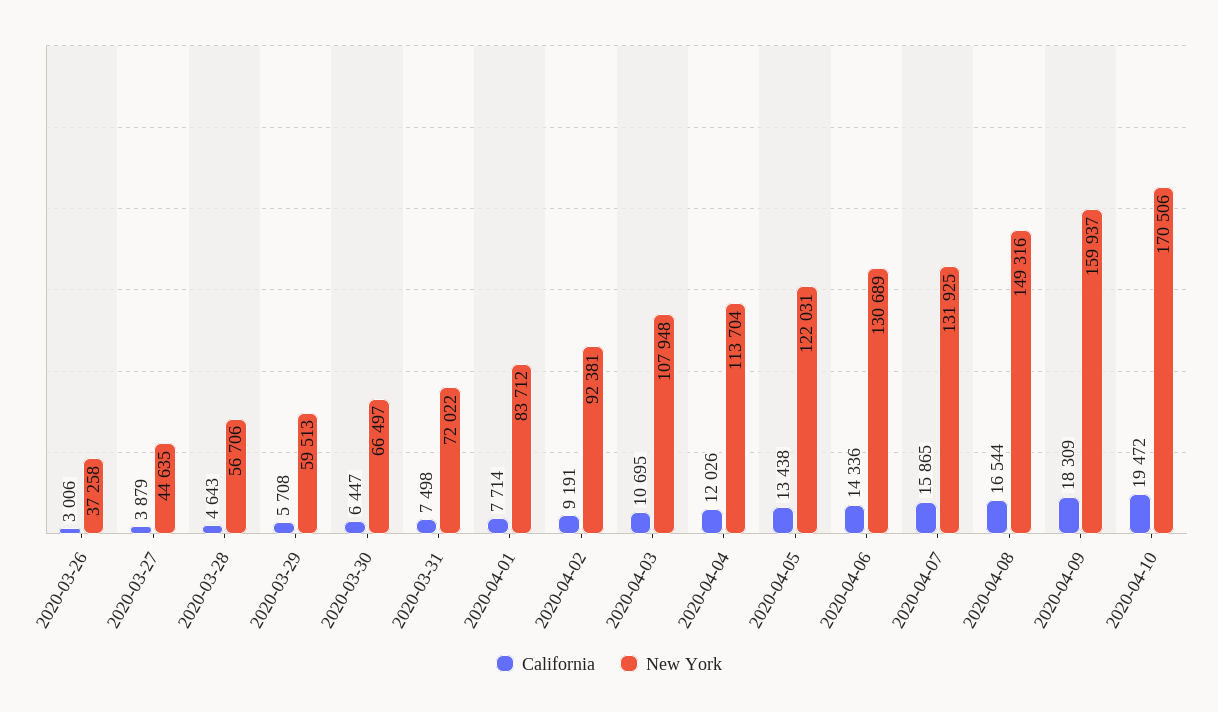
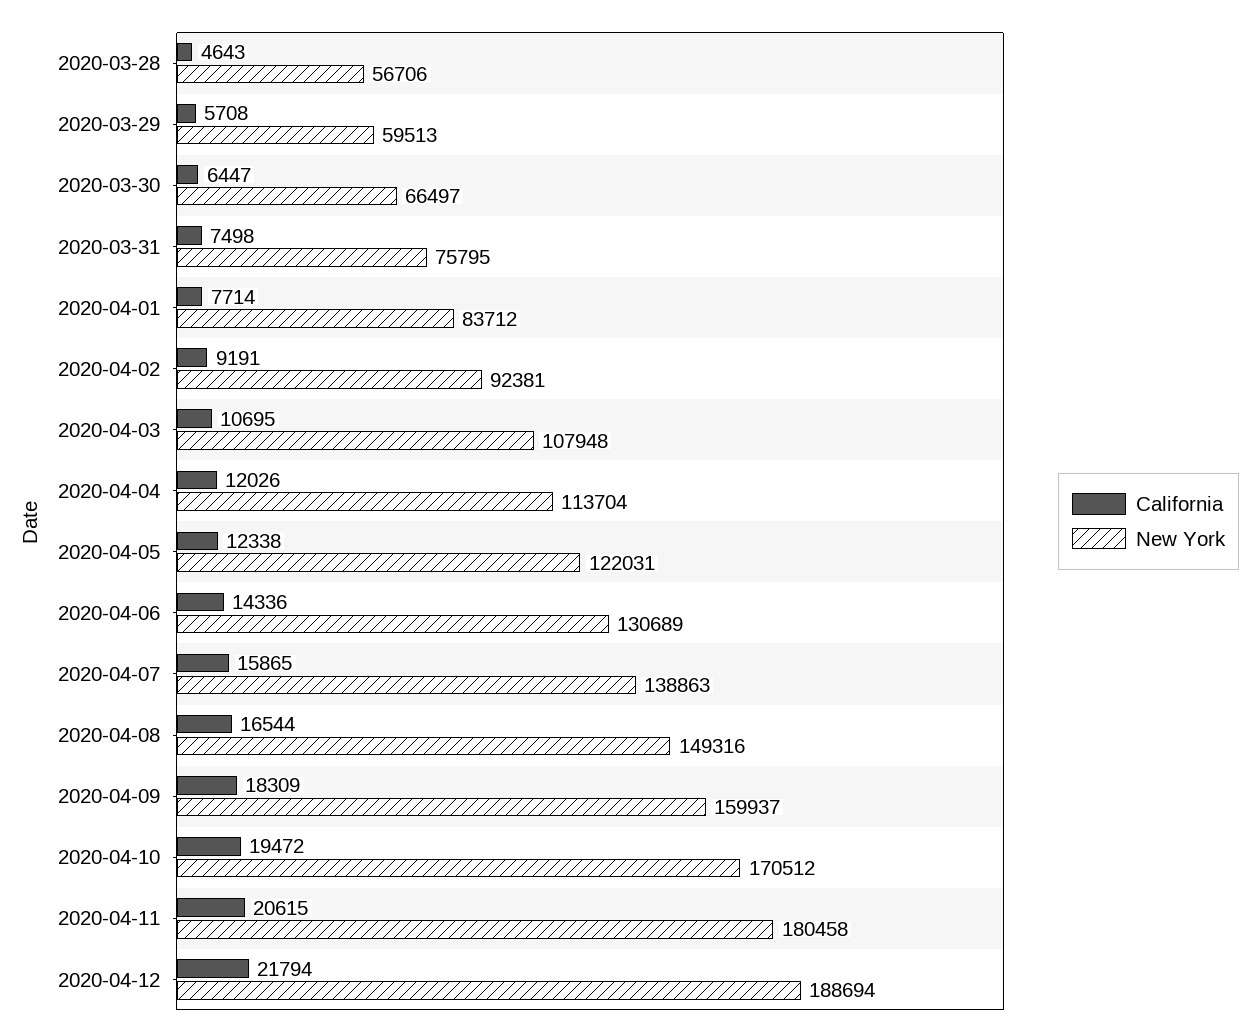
California, 2020-03-26: 3006 -> none
New York, 2020-03-26: 37258 -> none
California, 2020-03-27: 3879 -> none
New York, 2020-03-27: 44635 -> none
New York, 2020-03-31: 72022 -> 75795
California, 2020-04-05: 13438 -> 12338
New York, 2020-04-07: 131925 -> 138863
New York, 2020-04-10: 170506 -> 170512
California, 2020-04-11: none -> 20615
New York, 2020-04-11: none -> 180458
California, 2020-04-12: none -> 21794
New York, 2020-04-12: none -> 188694

